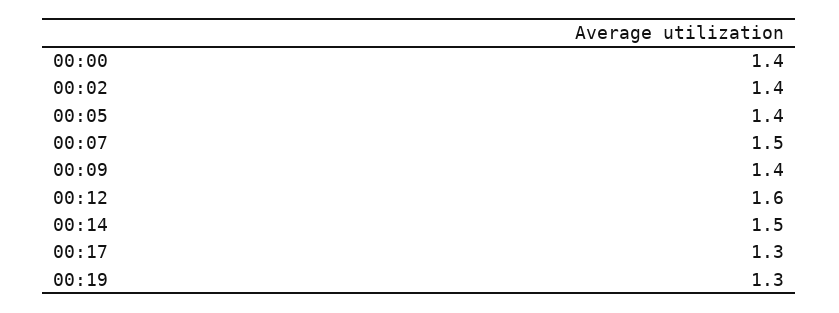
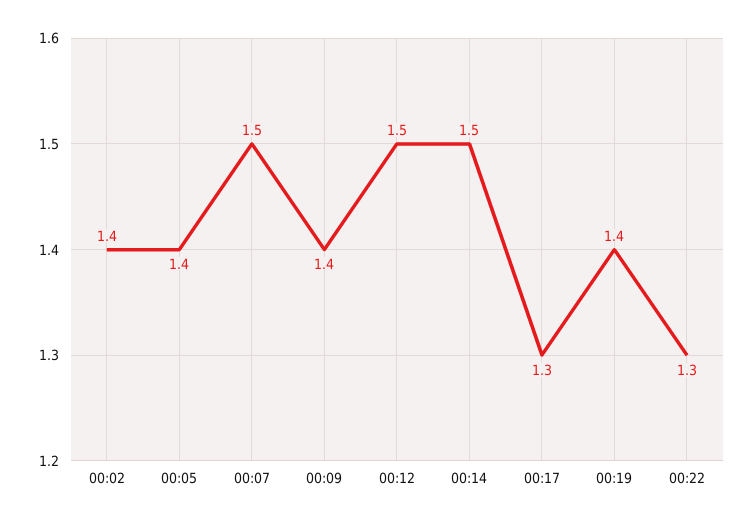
00:00: 1.4 -> none
00:12: 1.6 -> 1.5
00:19: 1.3 -> 1.4
00:22: none -> 1.3

